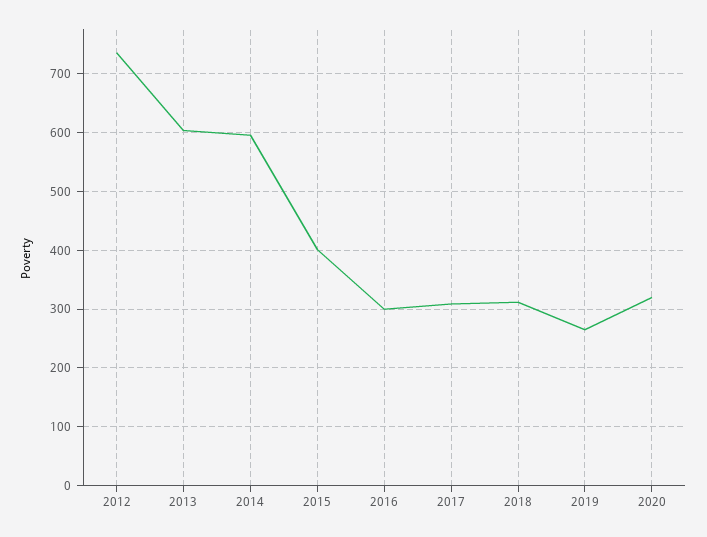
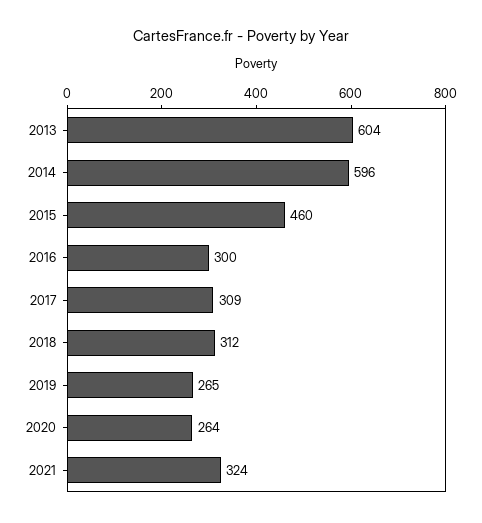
2012: 740 -> none
2015: 400 -> 460
2020: 320 -> 264
2021: none -> 324

